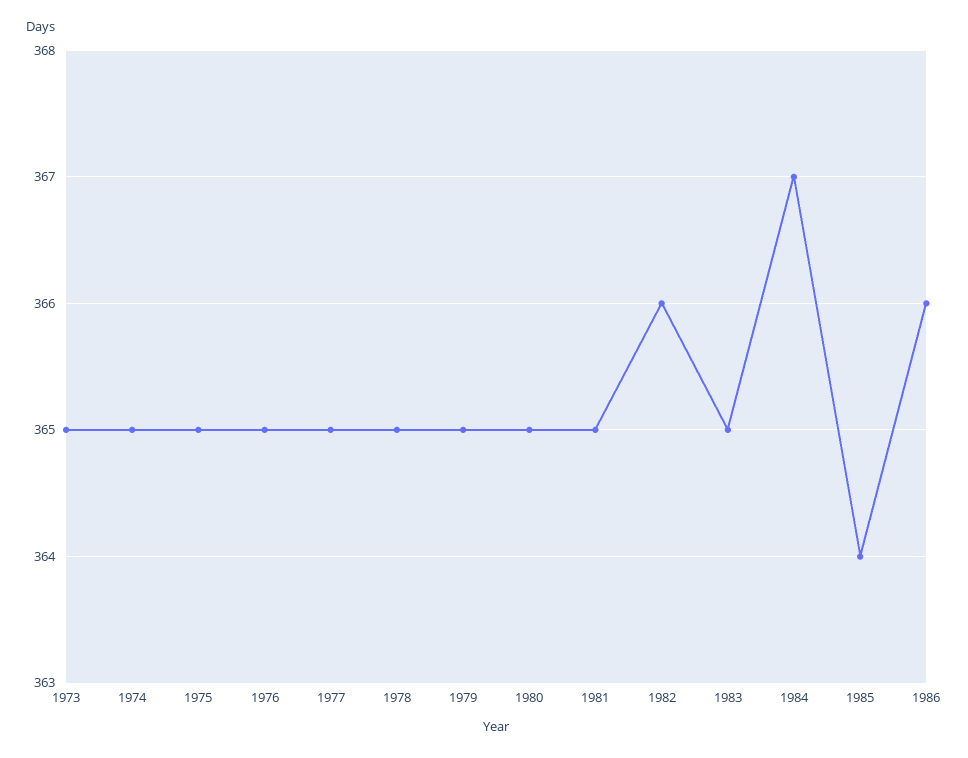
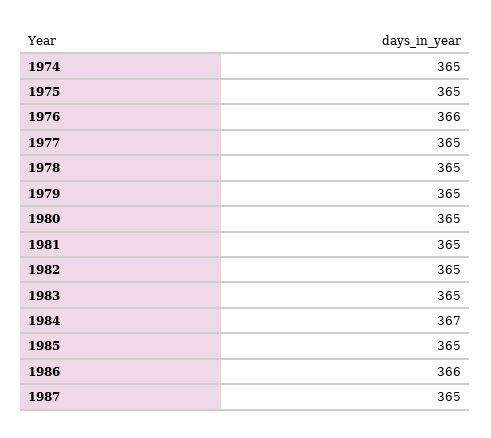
1973: 365 -> none
1976: 365 -> 366
1982: 366 -> 365
1985: 364 -> 365
1987: none -> 365

